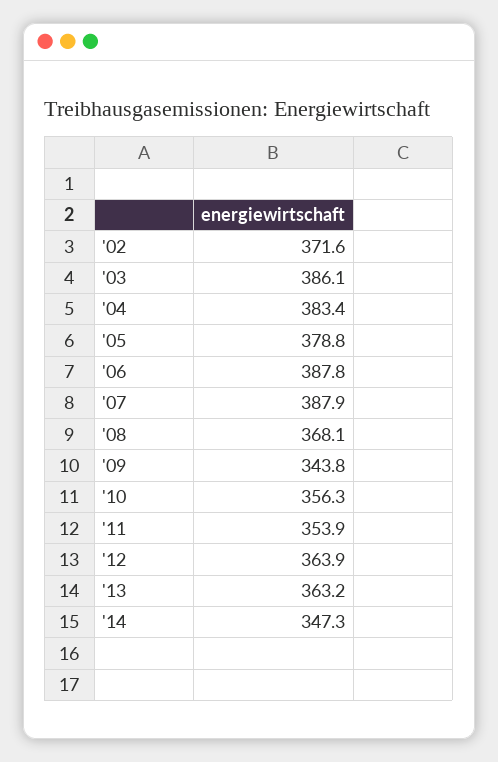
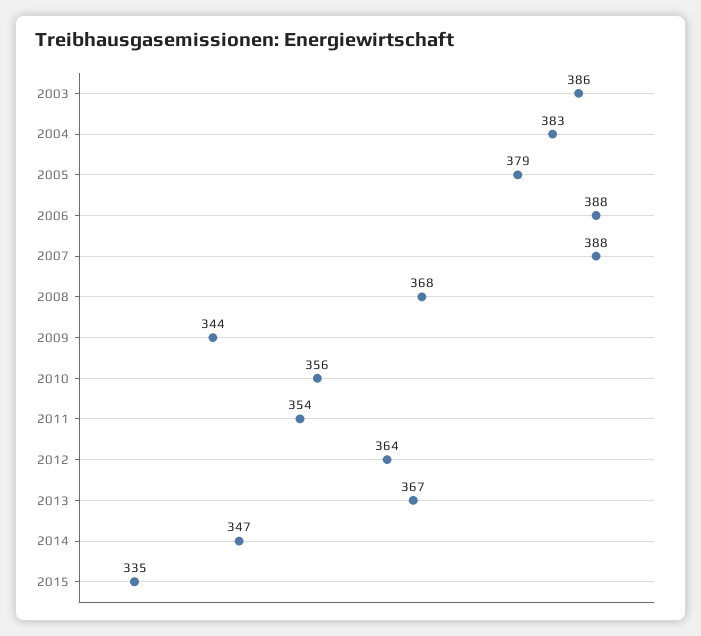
'02: 371.6 -> none
'13: 363.2 -> 367
2015: none -> 335

